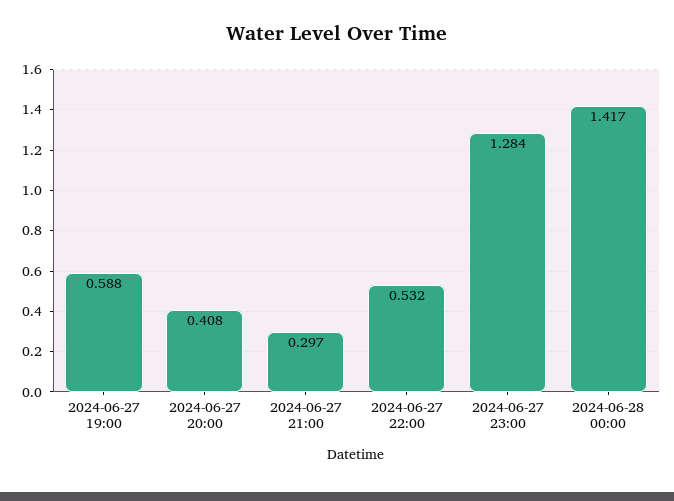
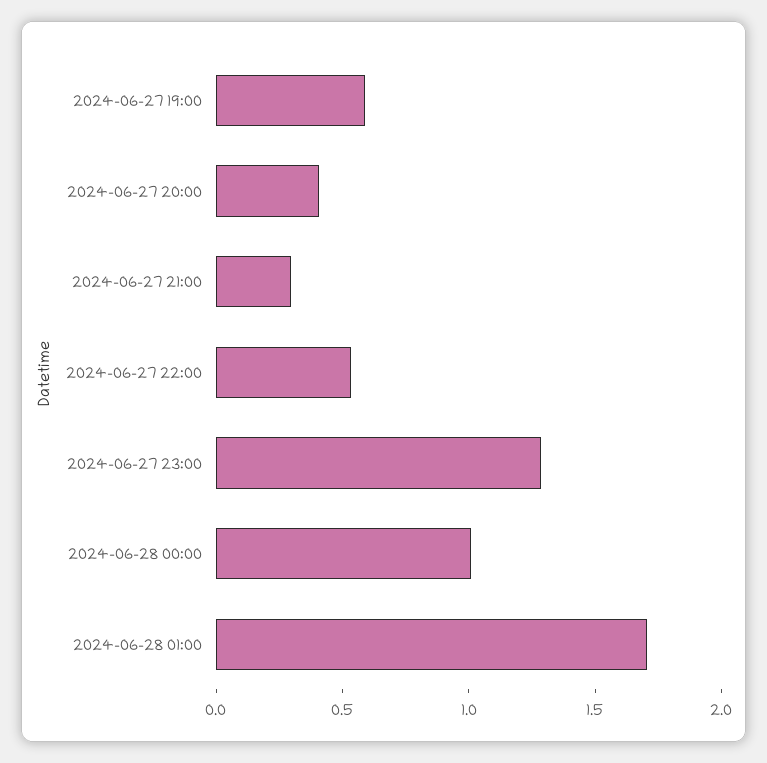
2024-06-28 00:00: 1.417 -> 1
2024-06-28 01:00: none -> 1.7

